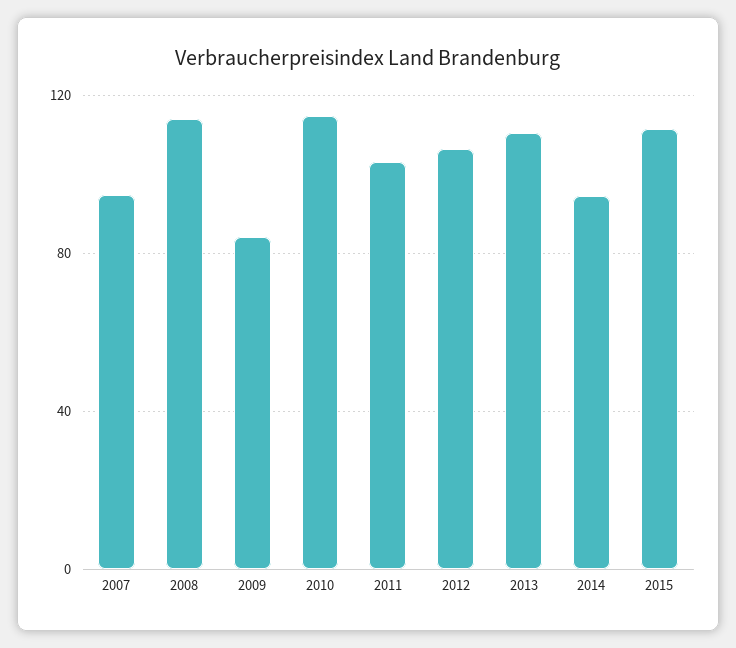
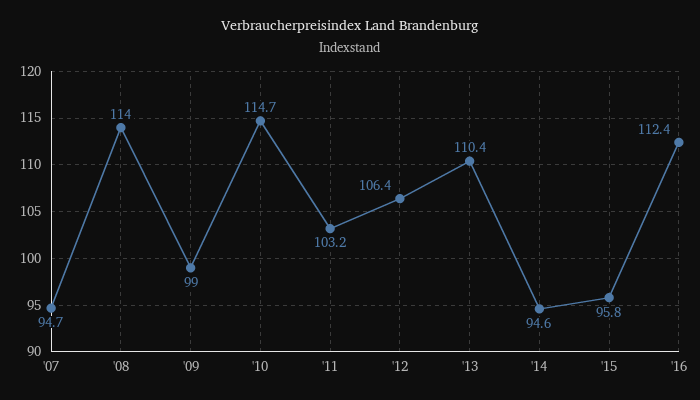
2009: 85 -> 99
2015: 110 -> 95.8
'16: none -> 112.4

